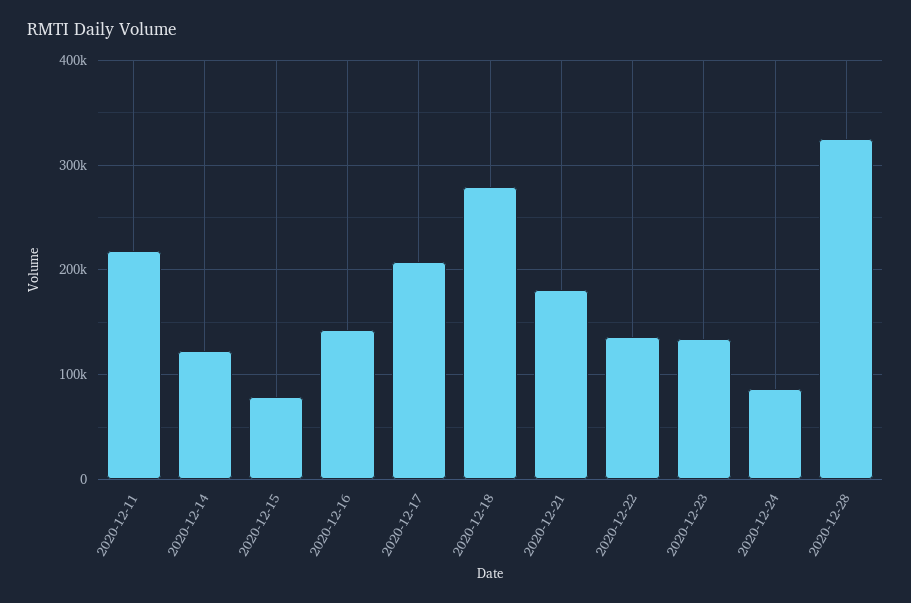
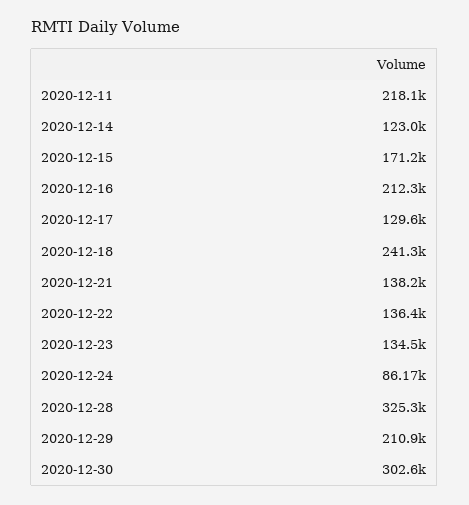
2020-12-15: 80000 -> 171200
2020-12-16: 140000 -> 212300
2020-12-17: 210000 -> 129600
2020-12-18: 280000 -> 241300
2020-12-21: 180000 -> 138200
2020-12-29: none -> 210900
2020-12-30: none -> 302600

